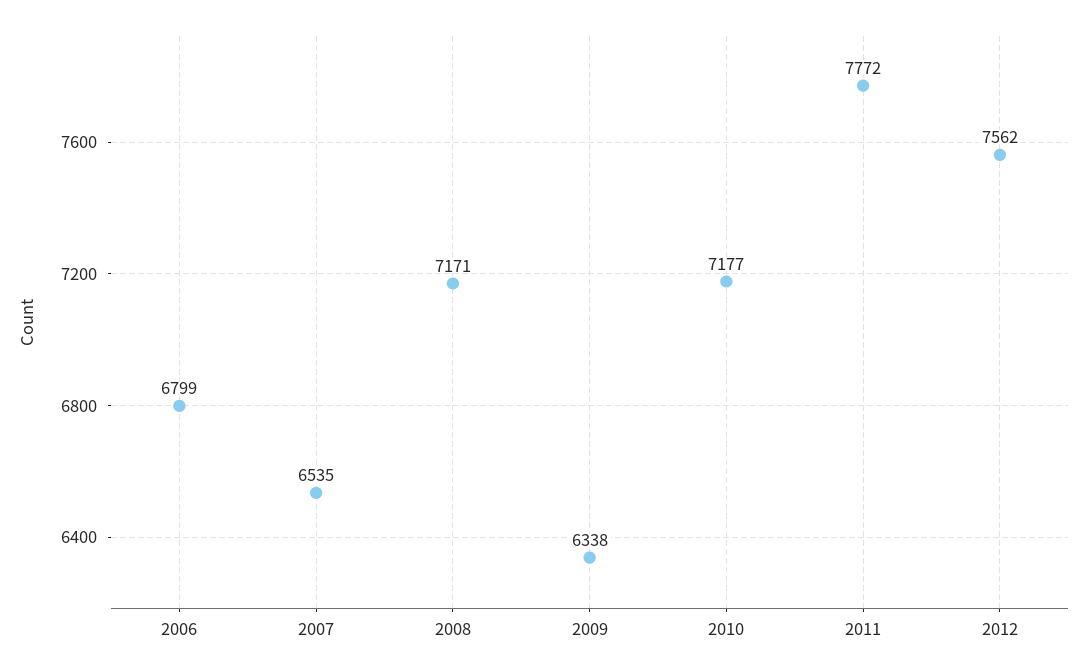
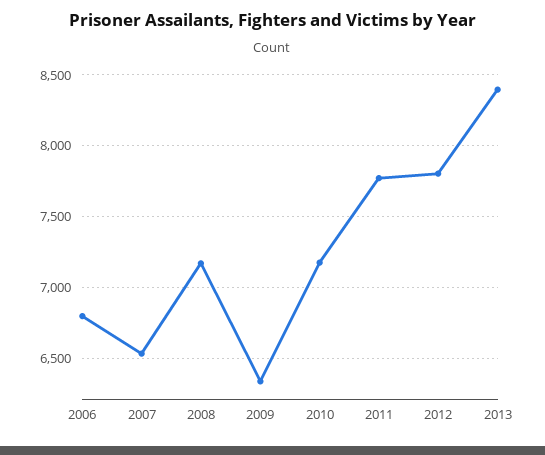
2012: 7562 -> 7800
2013: none -> 8400

